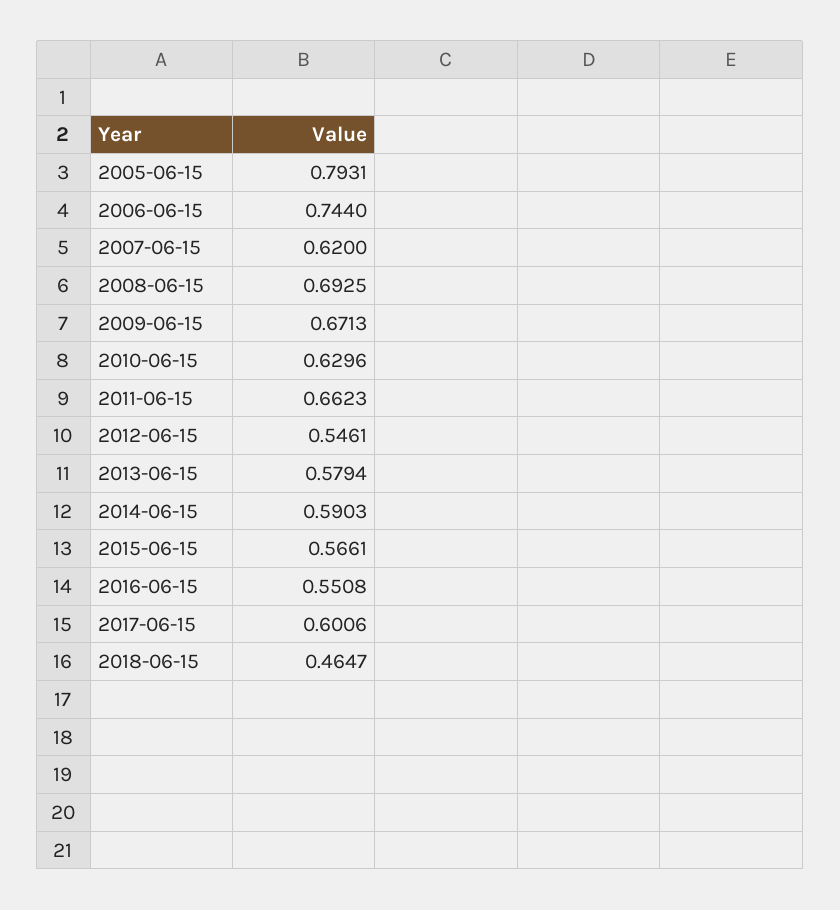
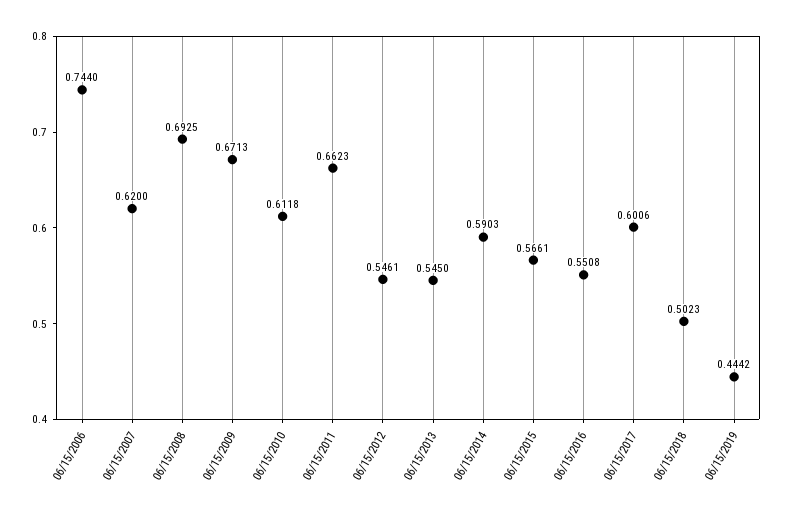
2005-06-15: 0.7931 -> none
2010-06-15: 0.6296 -> 0.6118
2013-06-15: 0.5794 -> 0.545
2018-06-15: 0.4647 -> 0.5023
06/15/2019: none -> 0.4442

